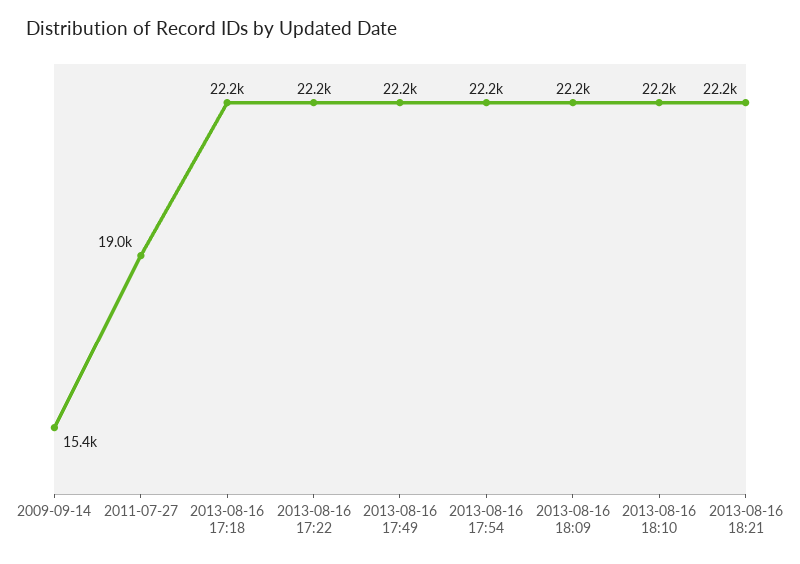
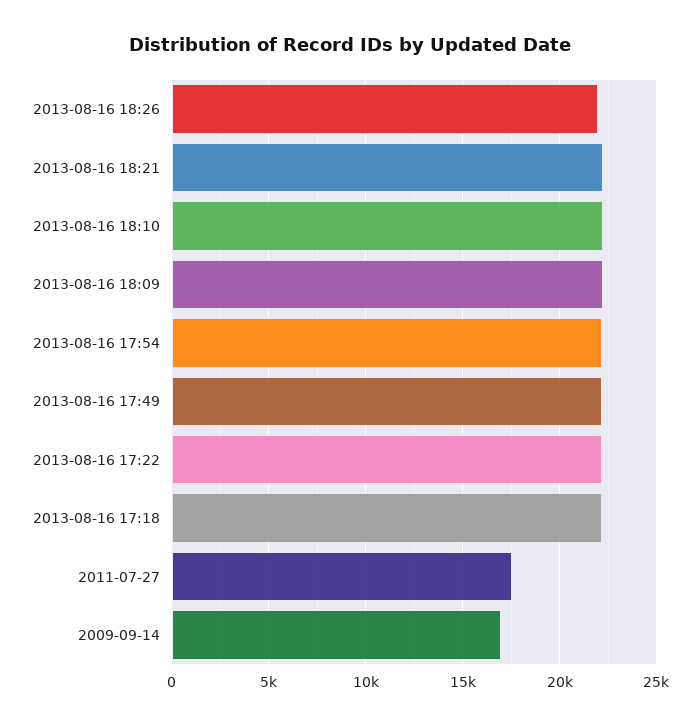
2009-09-14: 15400 -> 17000
2011-07-27: 19000 -> 17500
2013-08-16 18:26: none -> 22000

